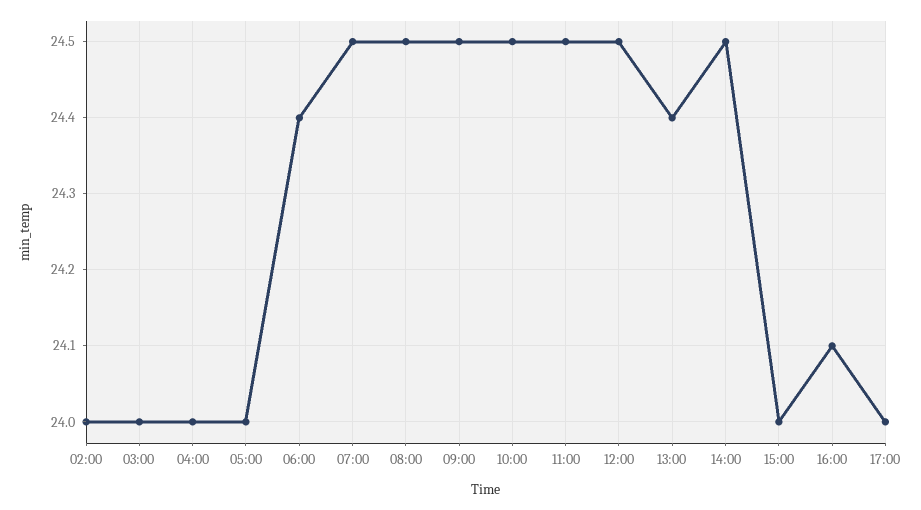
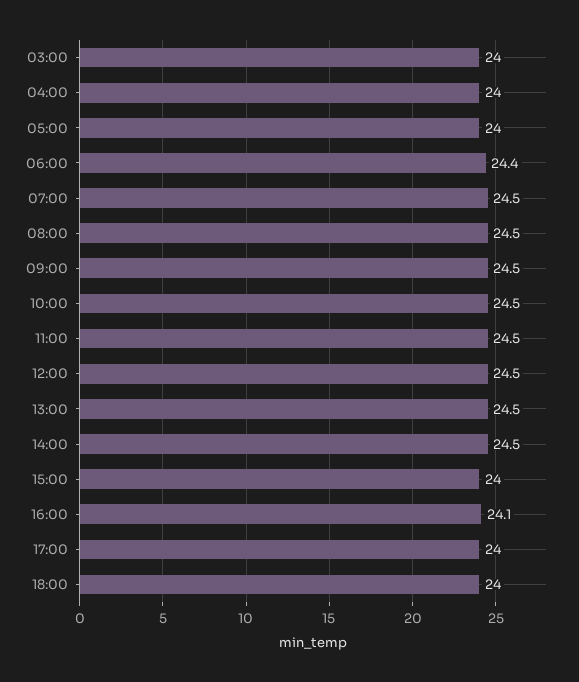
02:00: 24 -> none
13:00: 24.4 -> 24.5
18:00: none -> 24

